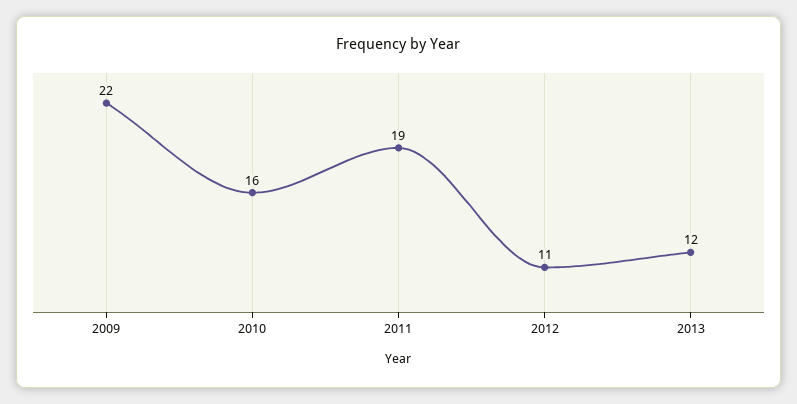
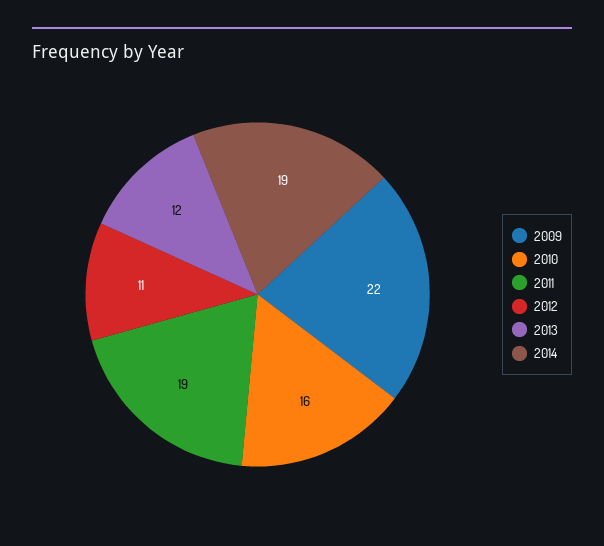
2014: none -> 19

